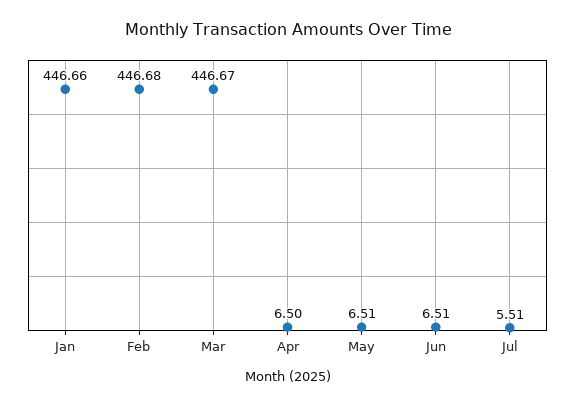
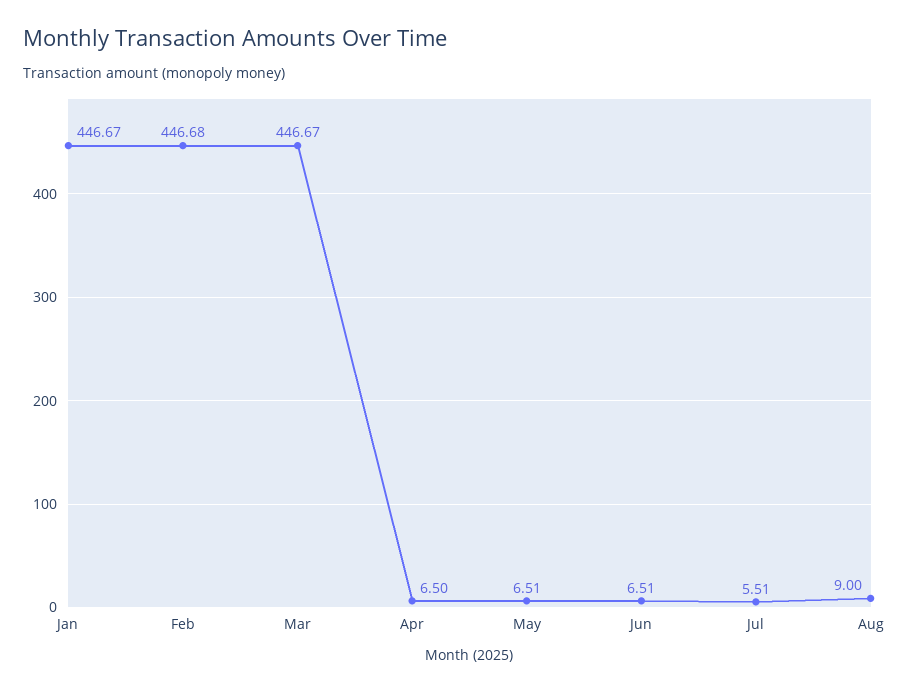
Jan: 446.66 -> 446.67
Aug: none -> 9

